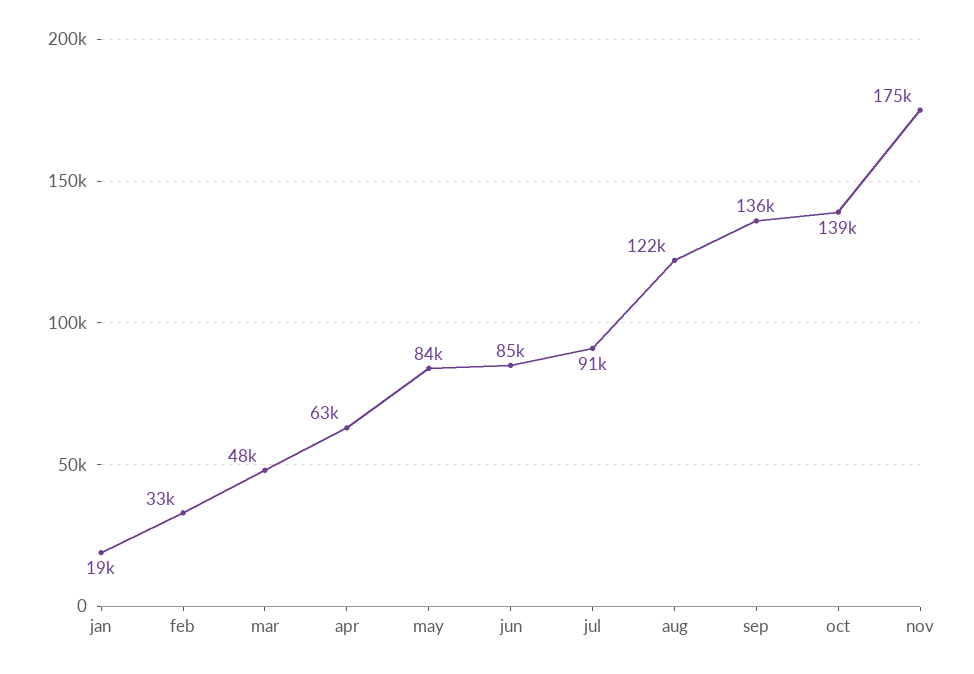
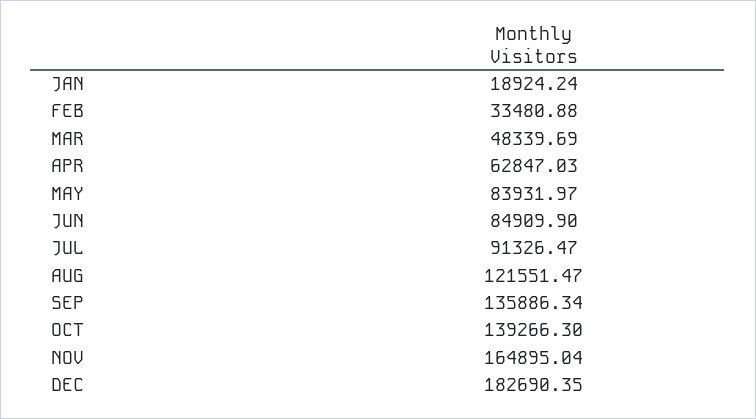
nov: 175000 -> 164895.04
DEC: none -> 182690.35

